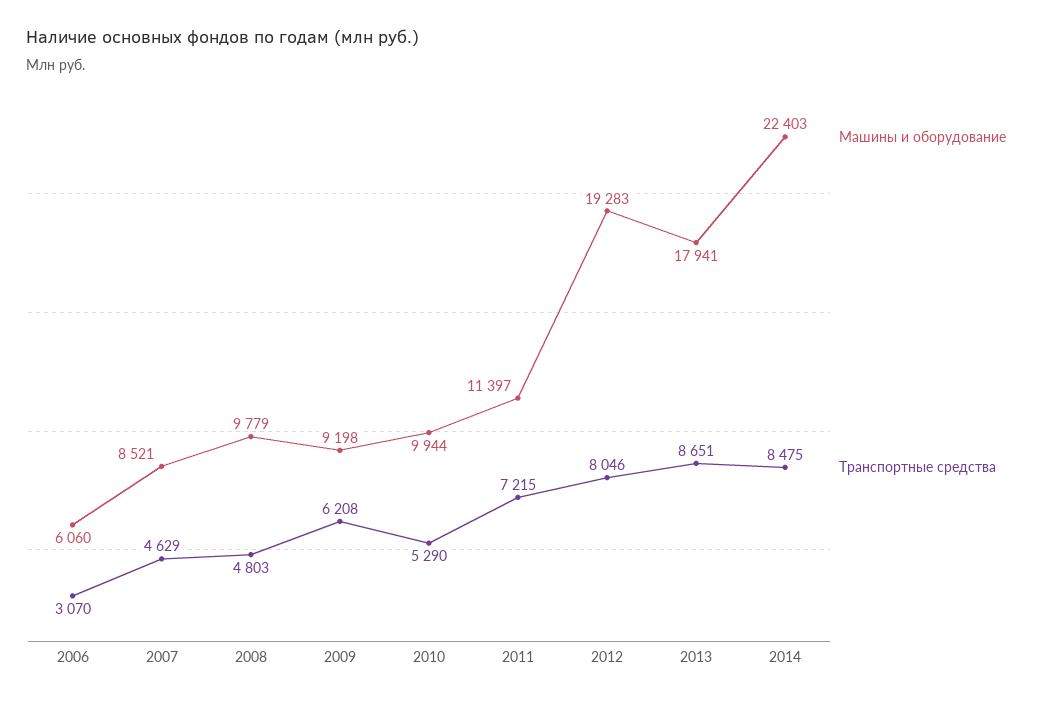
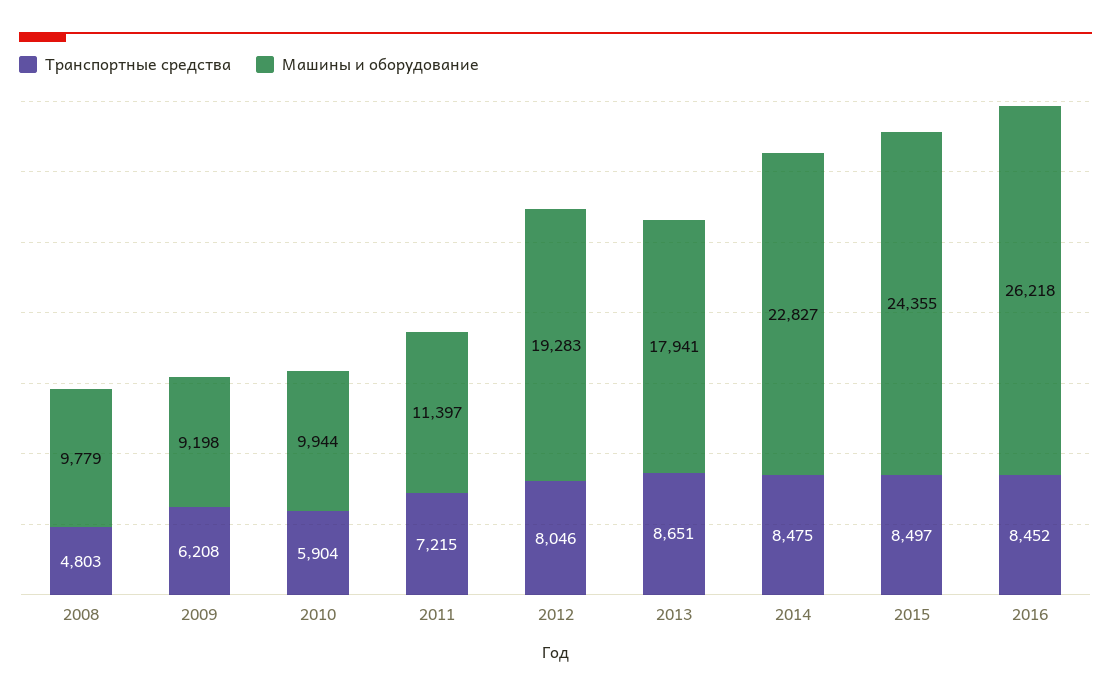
Машины и оборудование, 2006: 6060 -> none
Транспортные средства, 2006: 3070 -> none
Машины и оборудование, 2007: 8521 -> none
Транспортные средства, 2007: 4629 -> none
Транспортные средства, 2010: 5290 -> 5904
Машины и оборудование, 2014: 22403 -> 22827
Транспортные средства, 2015: none -> 8497
Машины и оборудование, 2015: none -> 24355
Транспортные средства, 2016: none -> 8452
Машины и оборудование, 2016: none -> 26218

